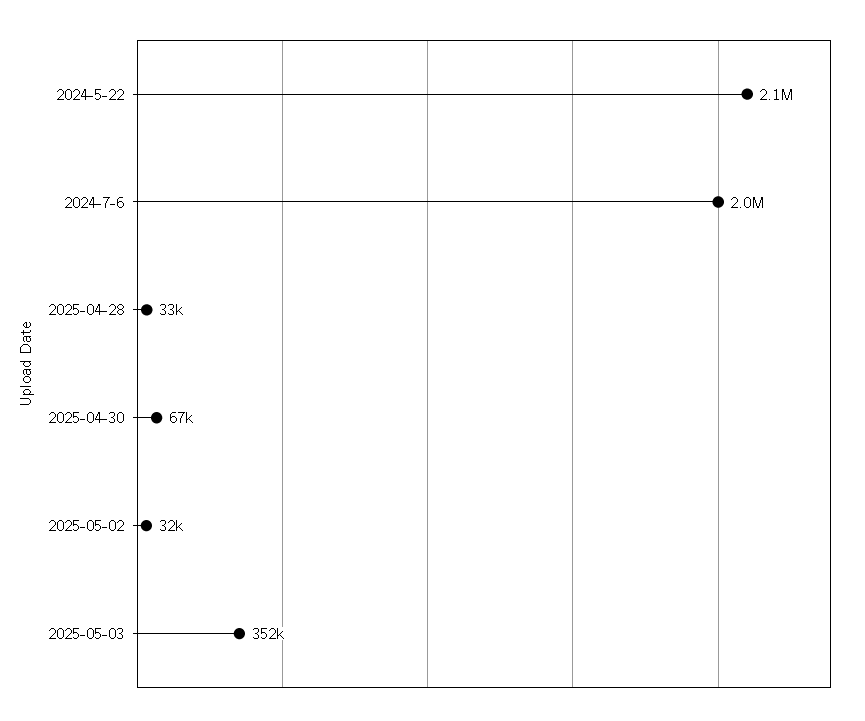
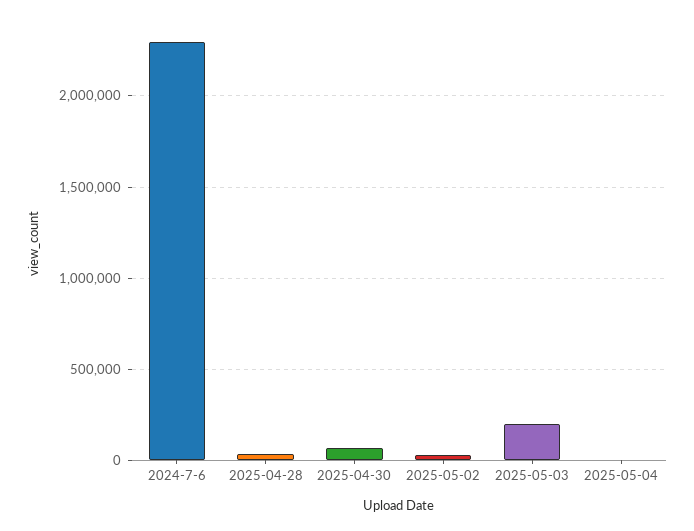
2024-5-22: 2100000 -> none
2024-7-6: 2000000 -> 2300000
2025-05-03: 352000 -> 200000
2025-05-04: none -> 0

